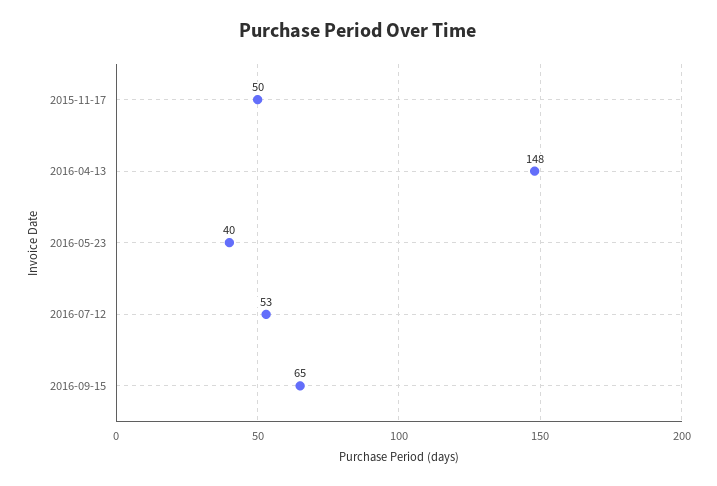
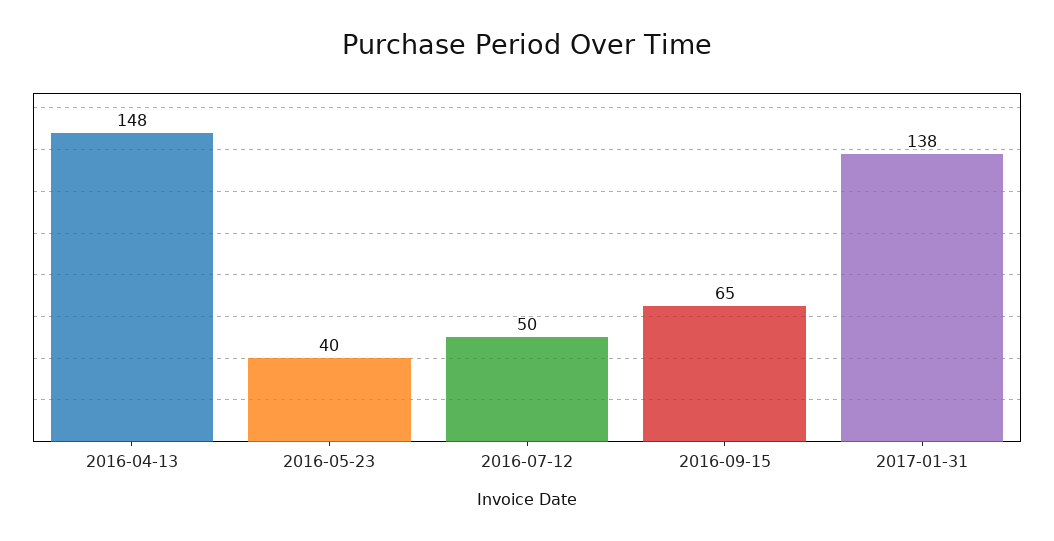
2015-11-17: 50 -> none
2016-07-12: 53 -> 50
2017-01-31: none -> 138

